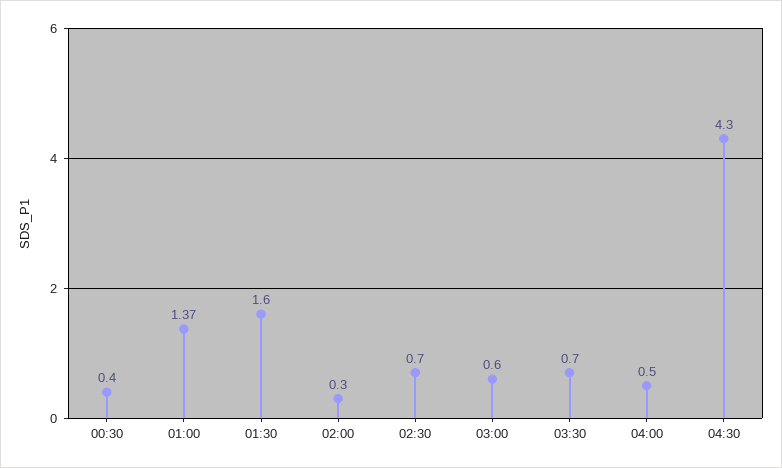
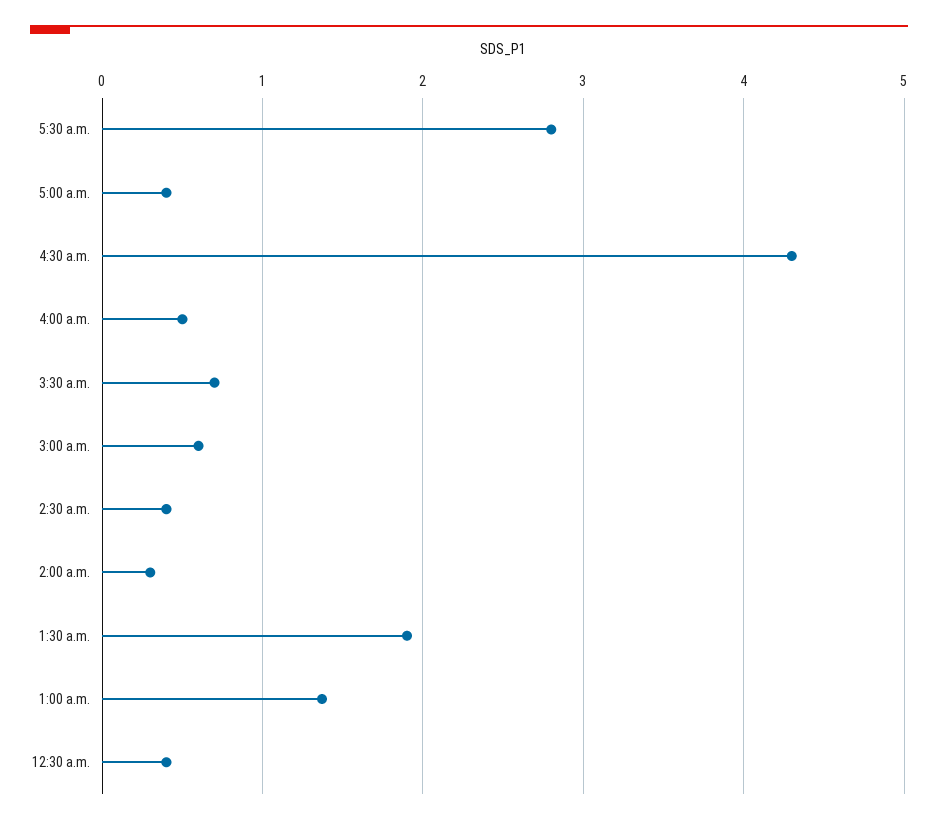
01:30: 1.6 -> 1.9
02:30: 0.7 -> 0.4
5:30 a.m.: none -> 2.8
5:00 a.m.: none -> 0.4

